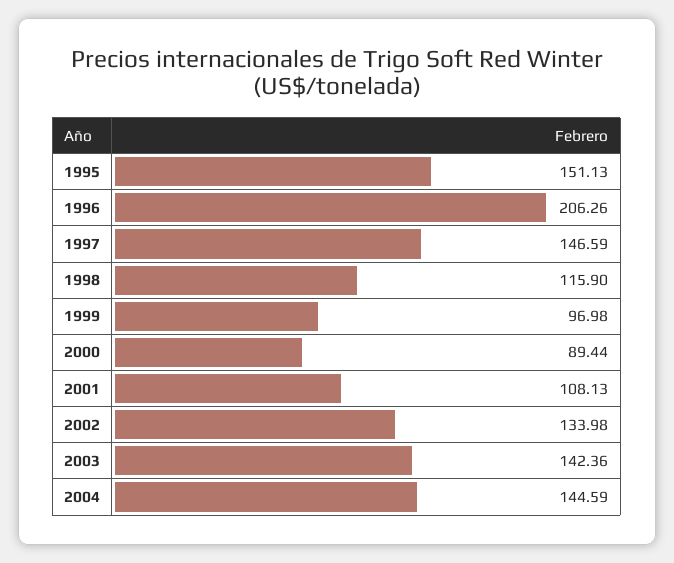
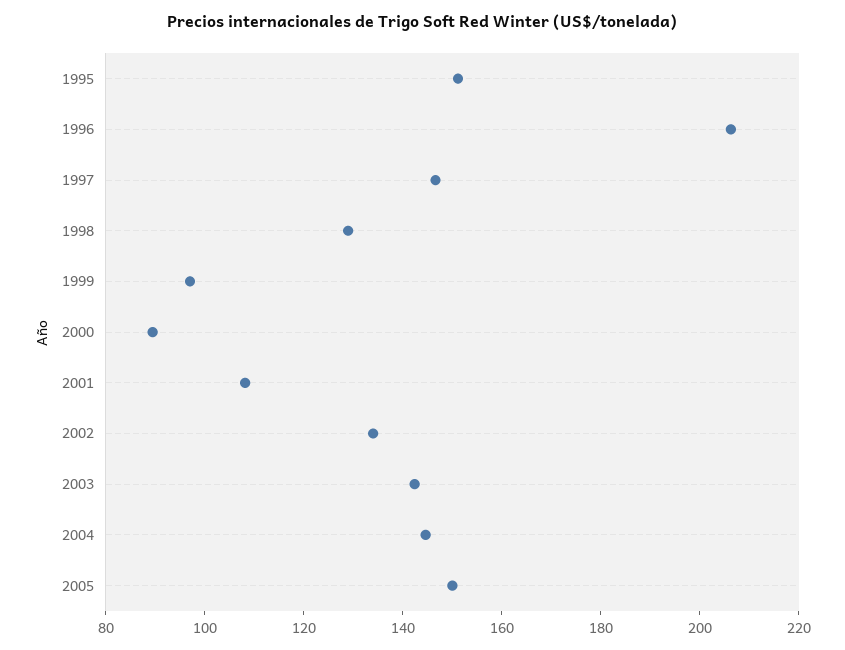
1998: 115.9 -> 130
2005: none -> 150

